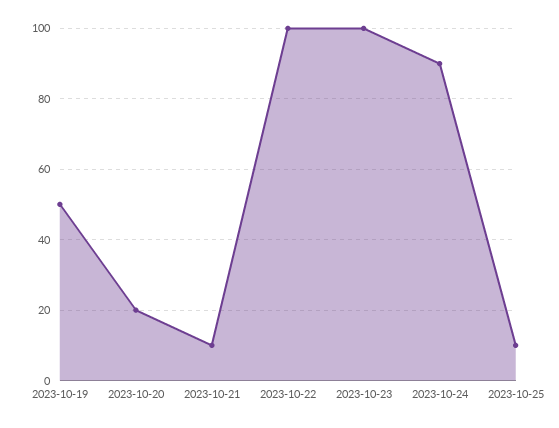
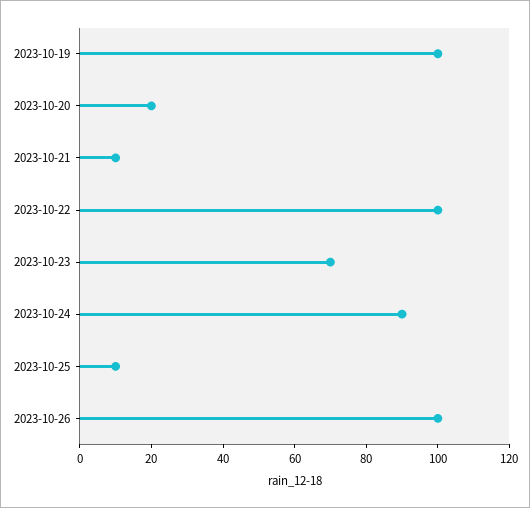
2023-10-19: 50 -> 100
2023-10-23: 100 -> 70
2023-10-26: none -> 100

